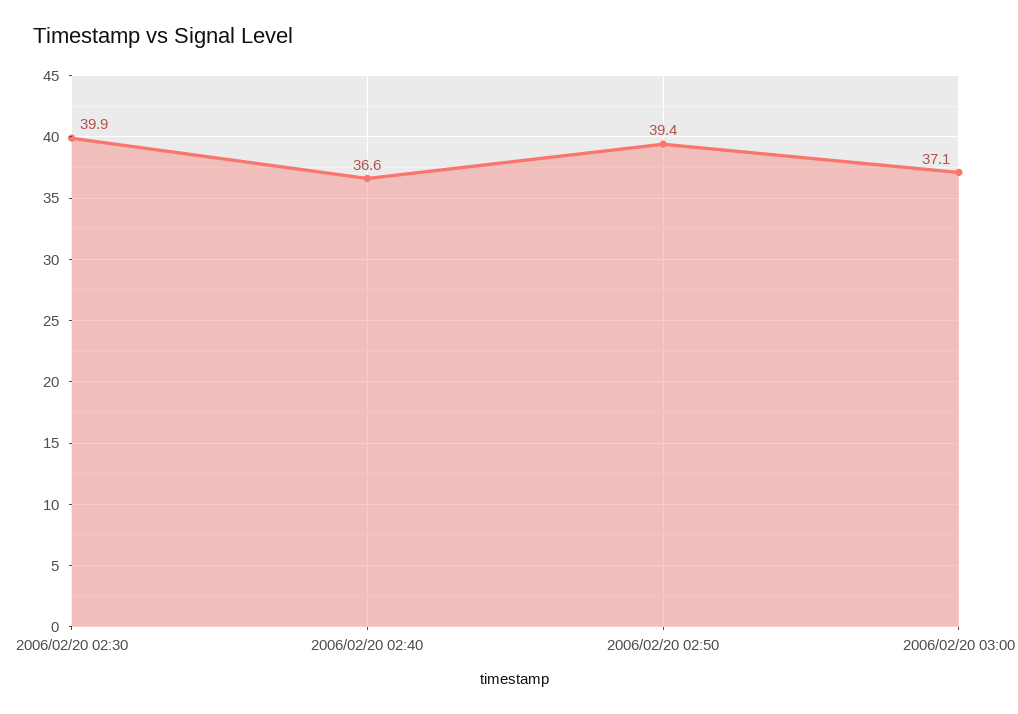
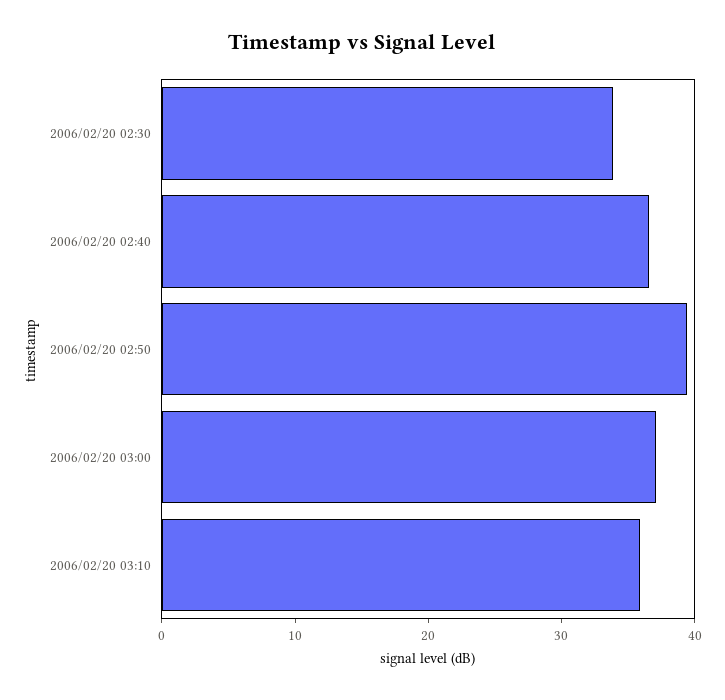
2006/02/20 02:30: 39.9 -> 34
2006/02/20 03:10: none -> 36

